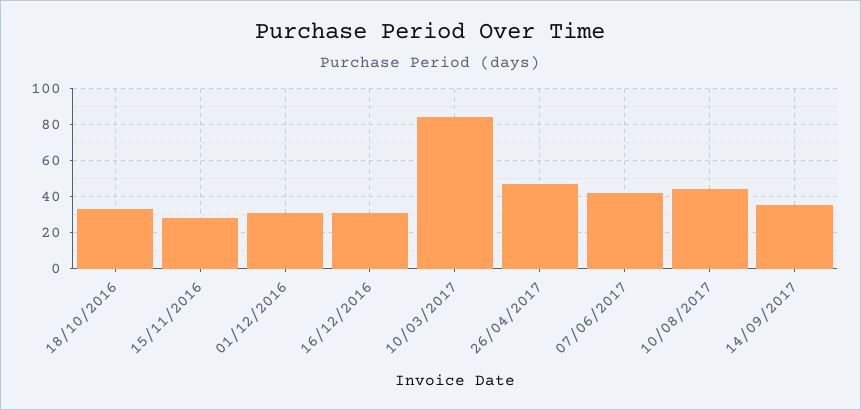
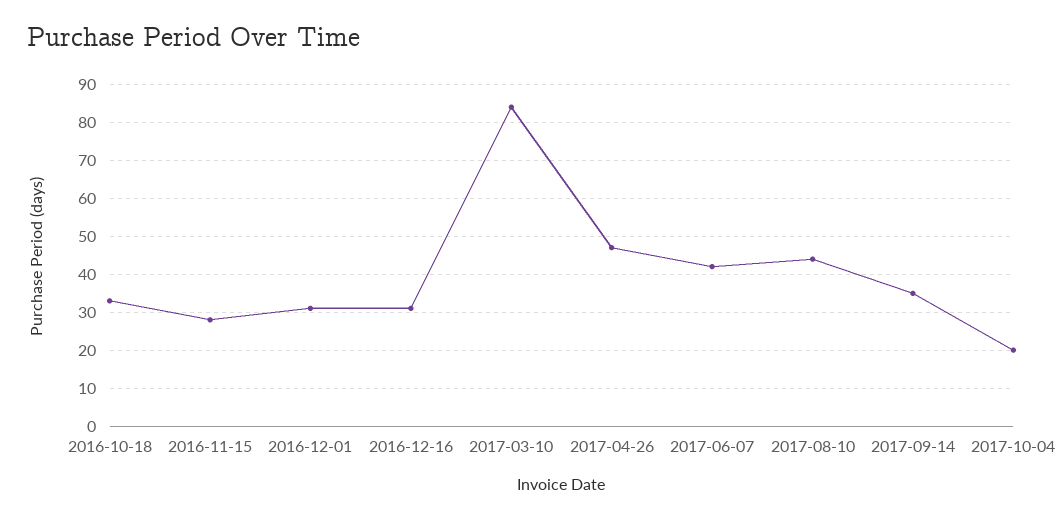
2017-10-04: none -> 20

